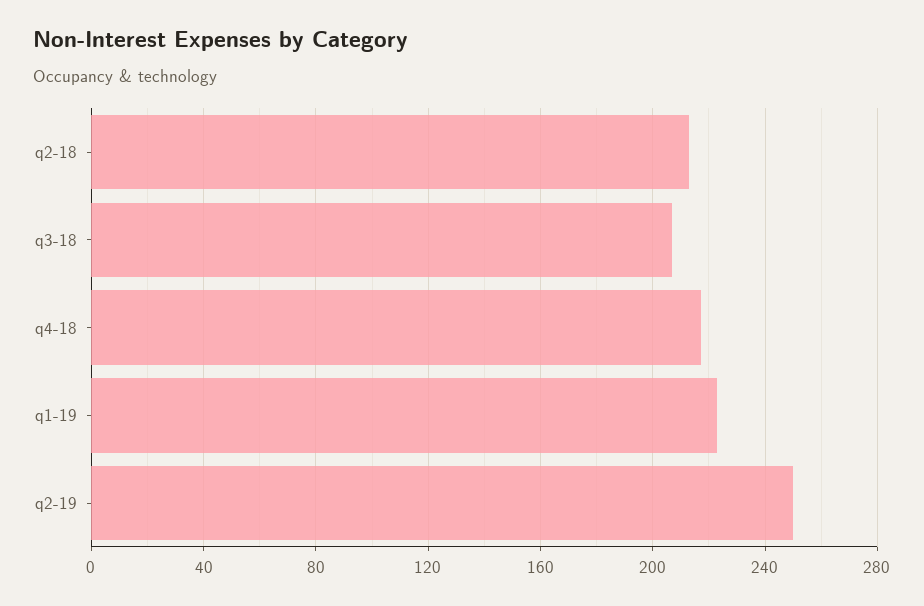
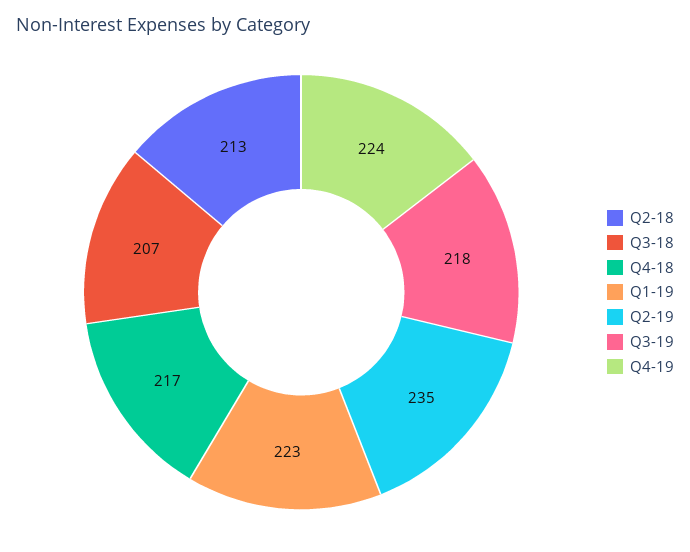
q2-19: 250 -> 235
Q3-19: none -> 218
Q4-19: none -> 224

